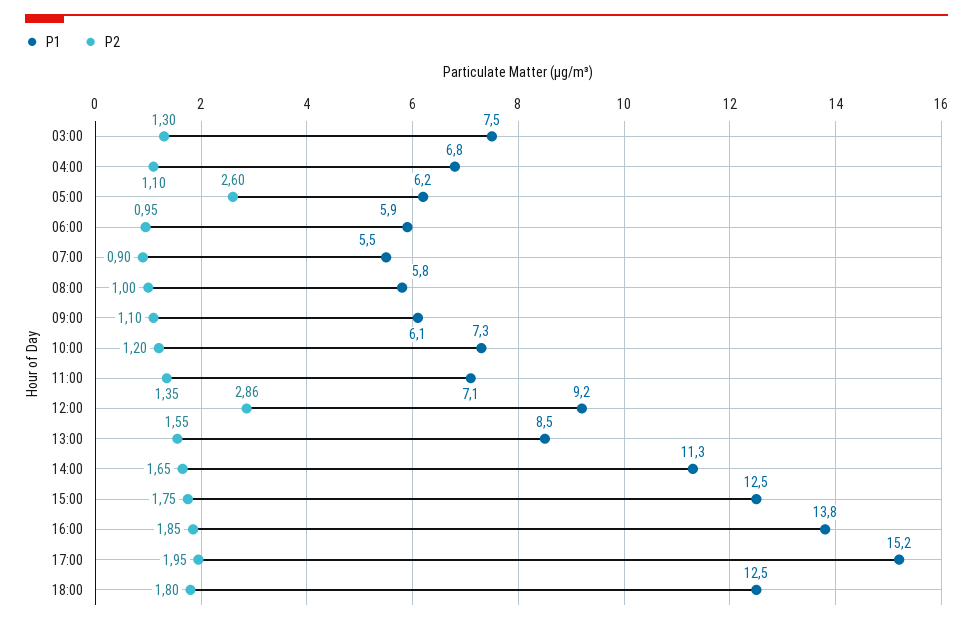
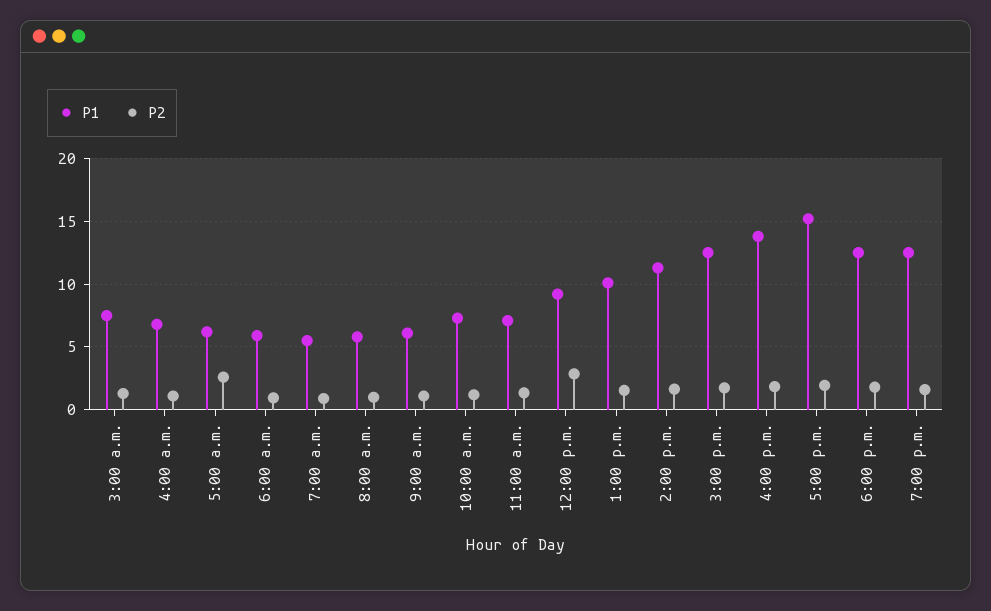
P1, 13:00: 8.5 -> 10
P1, 7:00 p.m.: none -> 12.5
P2, 7:00 p.m.: none -> 1.5

